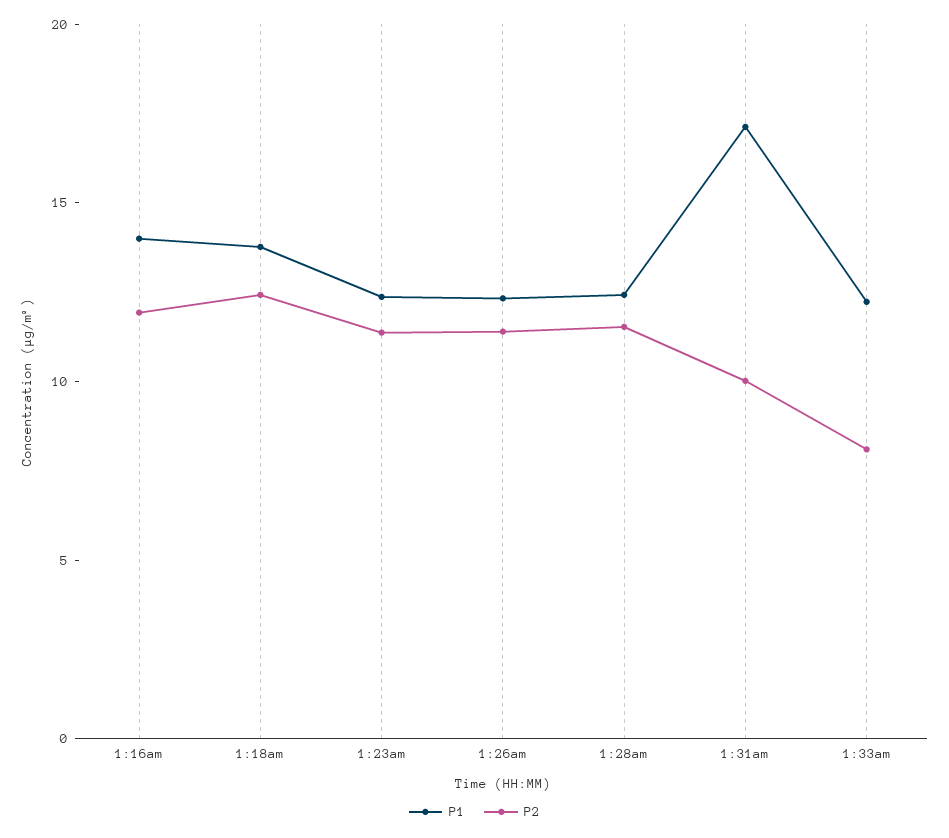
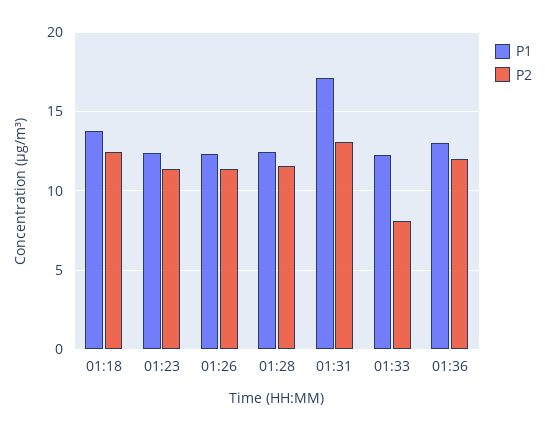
P1, 1:16am: 14 -> none
P2, 1:16am: 12 -> none
P2, 1:31am: 10 -> 13
P1, 01:36: none -> 13
P2, 01:36: none -> 12

